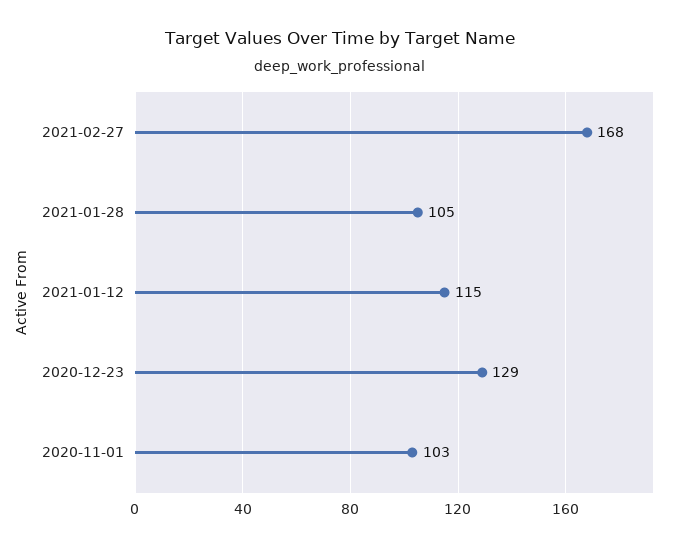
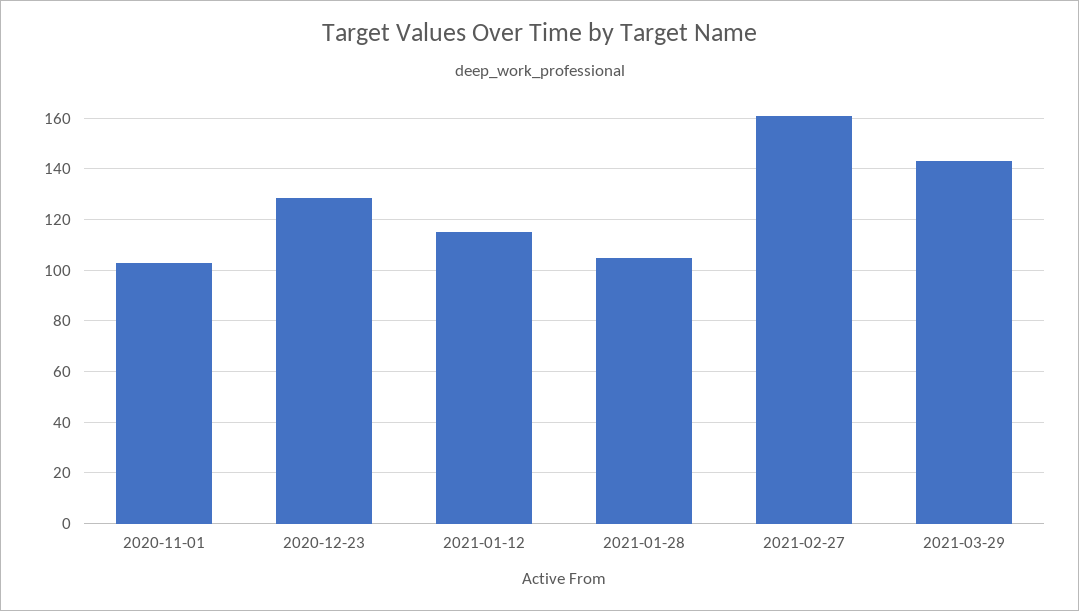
2021-02-27: 168 -> 160
2021-03-29: none -> 142.5

